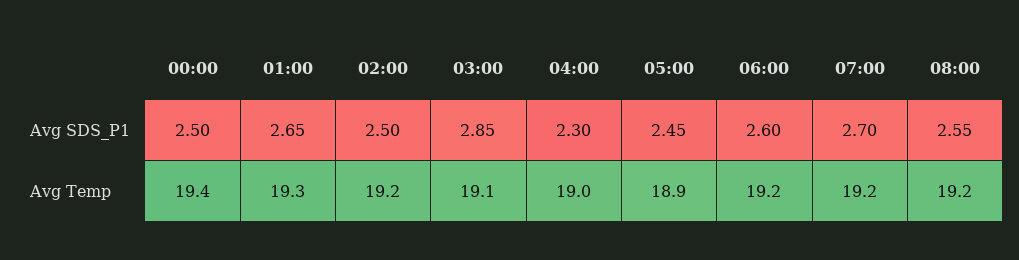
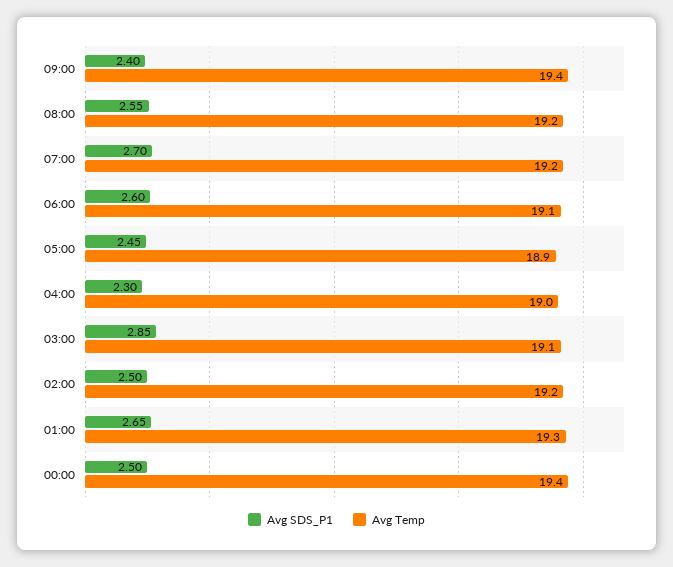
Avg Temp, 06:00: 19.2 -> 19.1
Avg SDS_P1, 09:00: none -> 2.4
Avg Temp, 09:00: none -> 19.4

